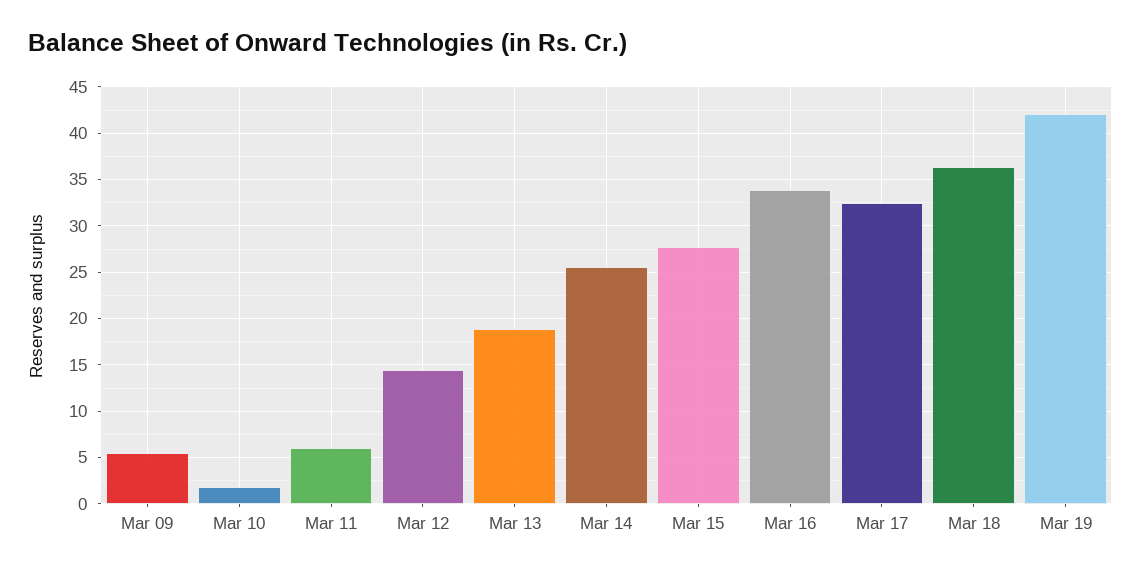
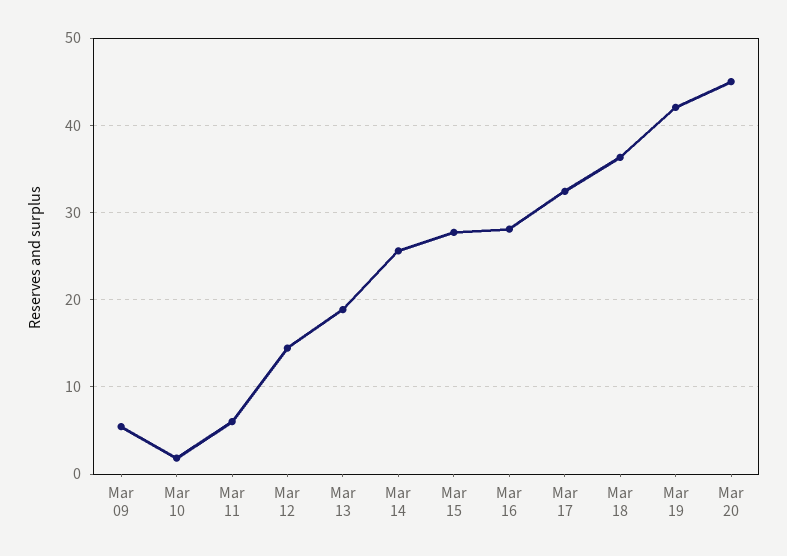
Mar 16: 34 -> 28
Mar 20: none -> 45

